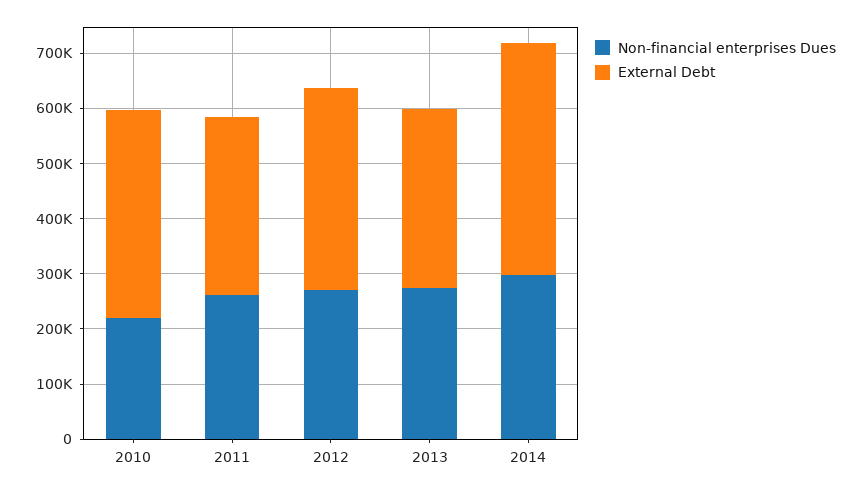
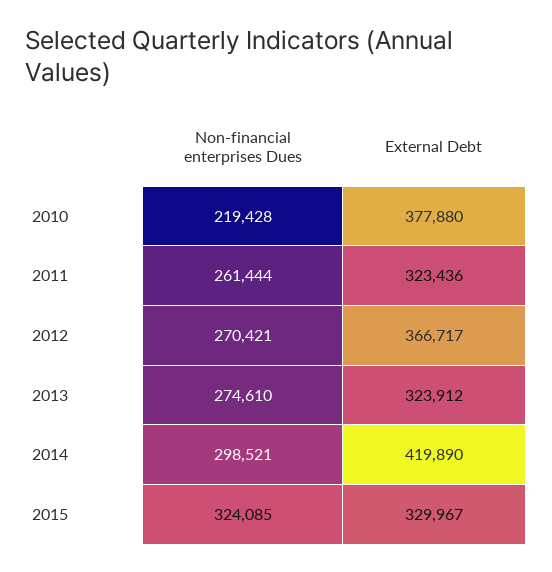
Non-financial enterprises Dues, 2015: none -> 324085
External Debt, 2015: none -> 329967

